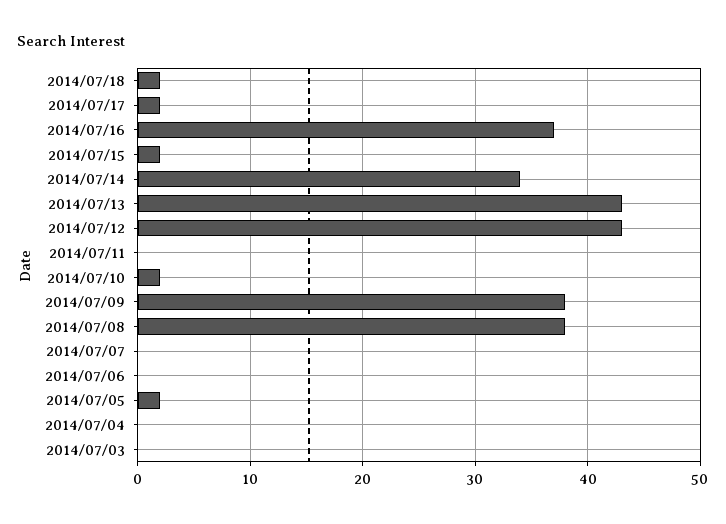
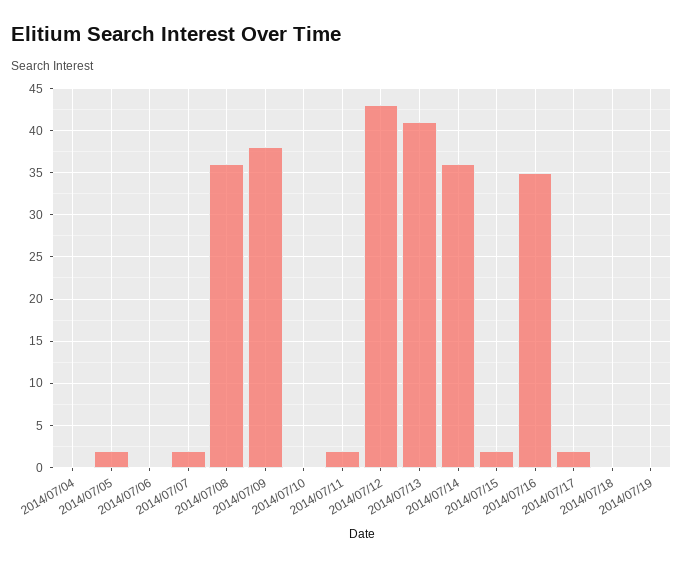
2014/07/18: 2 -> 0
2014/07/16: 37 -> 35
2014/07/14: 34 -> 36
2014/07/13: 43 -> 41
2014/07/11: 0 -> 2
2014/07/10: 2 -> 0
2014/07/08: 38 -> 36
2014/07/07: 0 -> 2
2014/07/03: 0 -> none
2014/07/19: none -> 0

